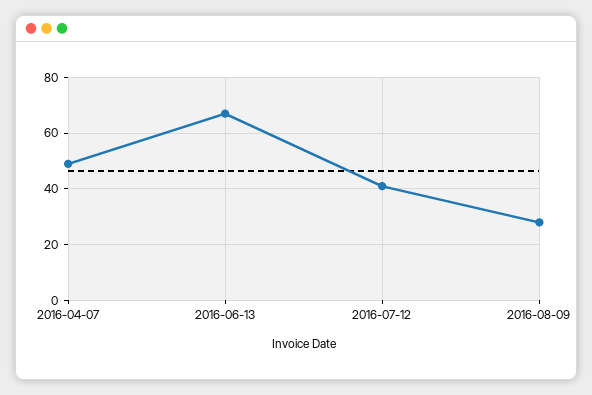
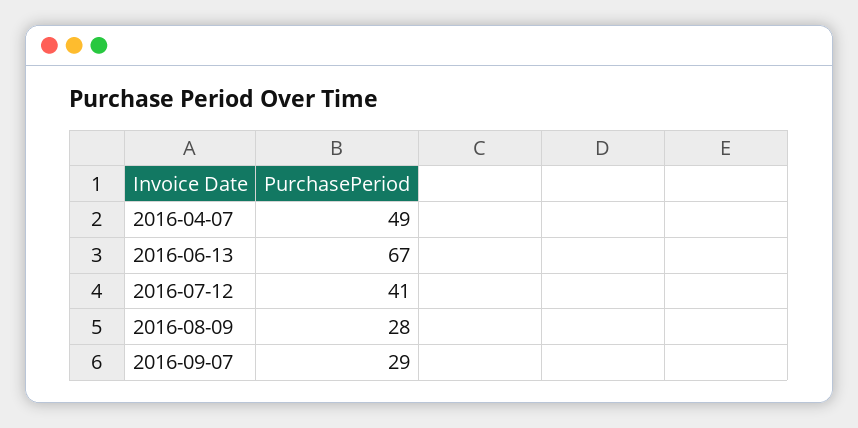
2016-09-07: none -> 29

